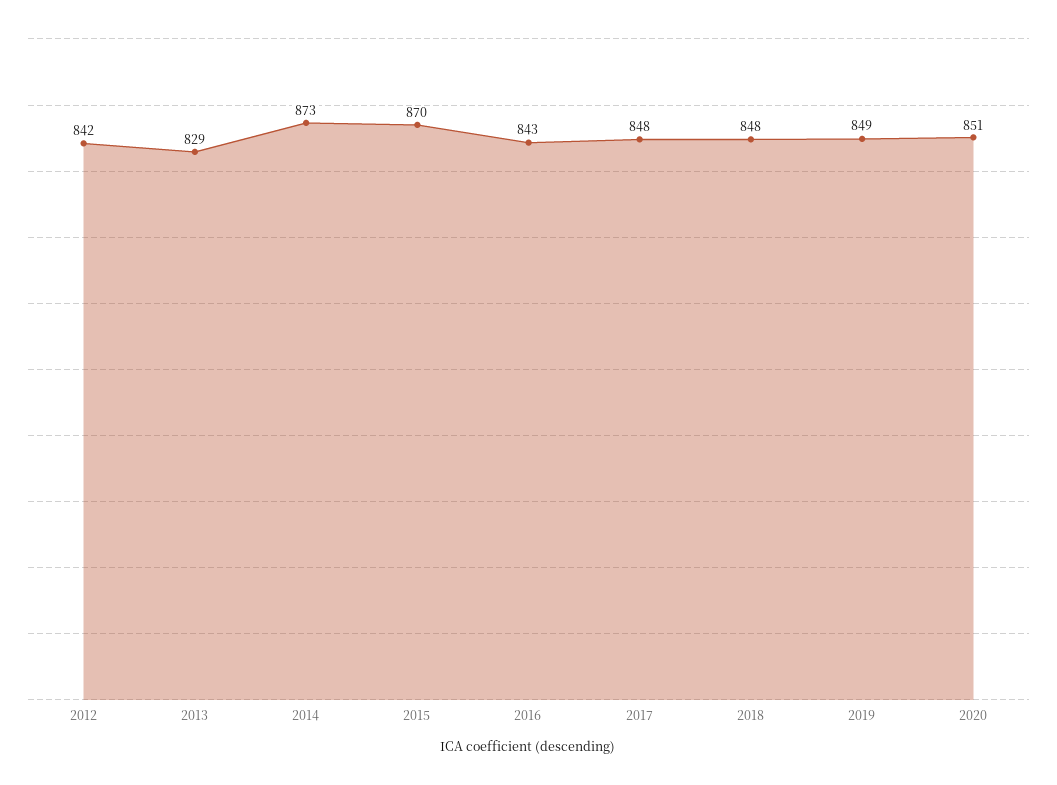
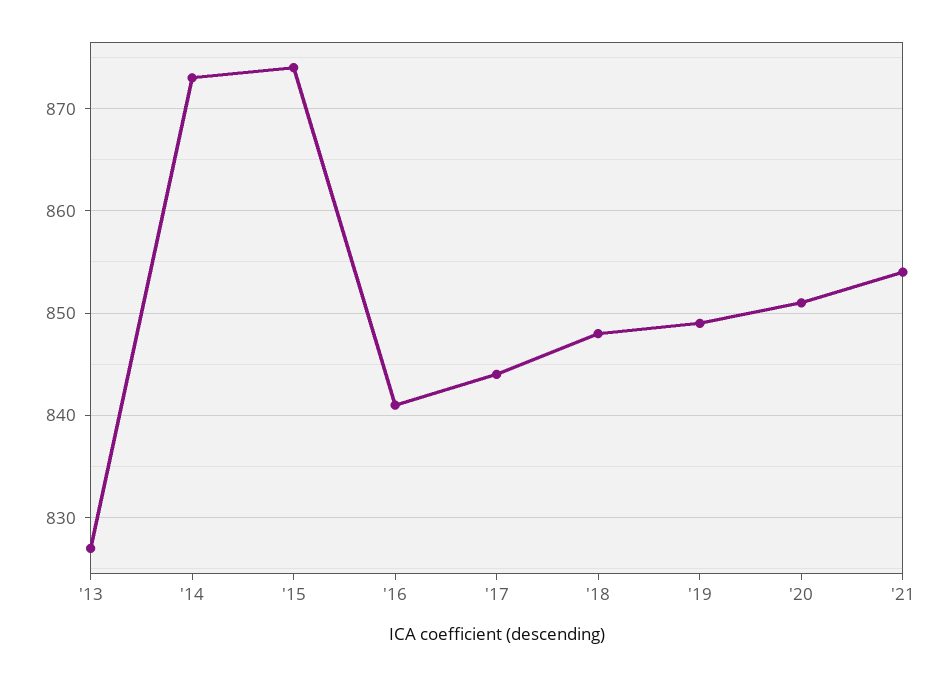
2012: 842 -> none
2013: 829 -> 827
2015: 870 -> 874
2016: 843 -> 841
2017: 848 -> 844
'21: none -> 854

